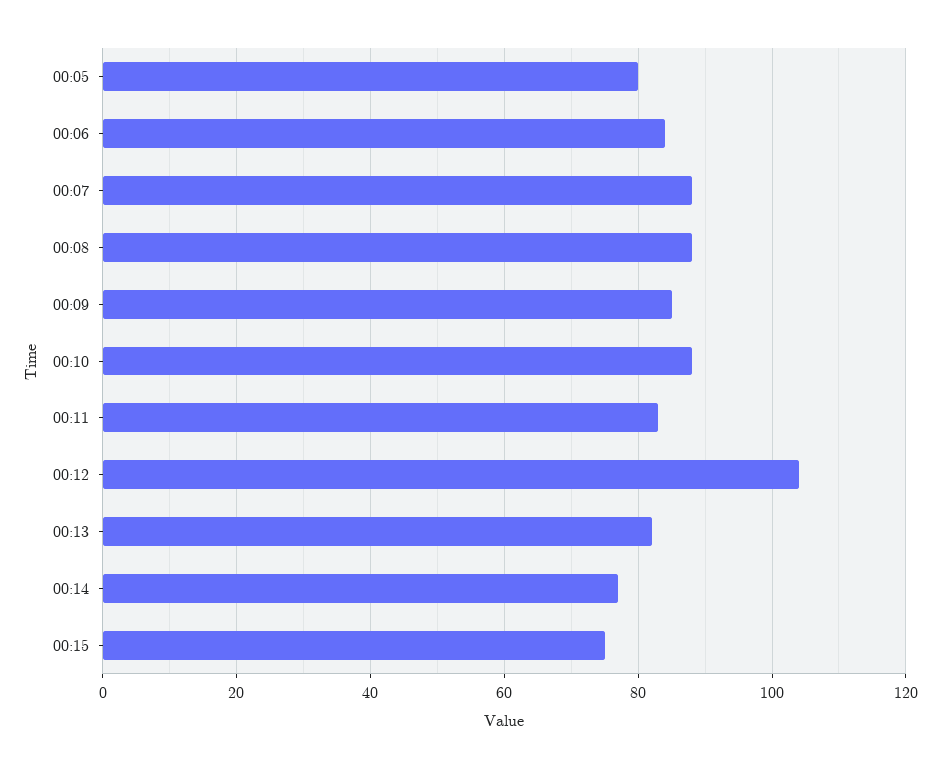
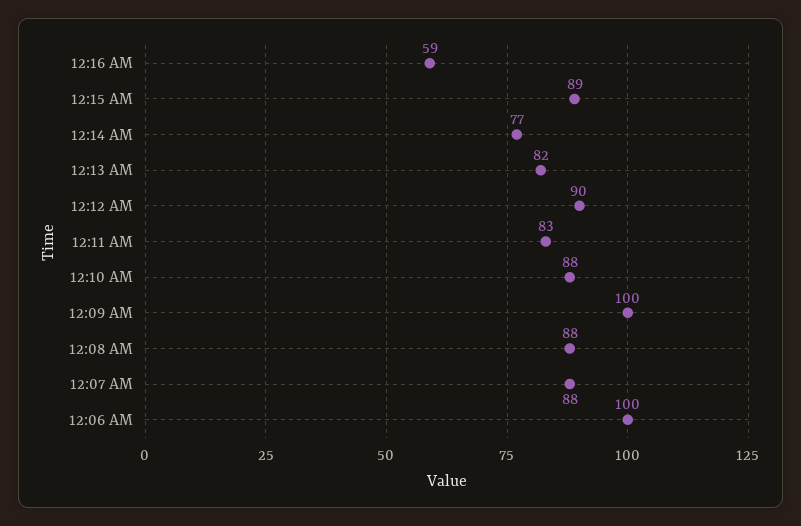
00:05: 80 -> none
00:06: 85 -> 100
00:09: 85 -> 100
00:12: 105 -> 90
00:15: 75 -> 89
12:16 AM: none -> 59

